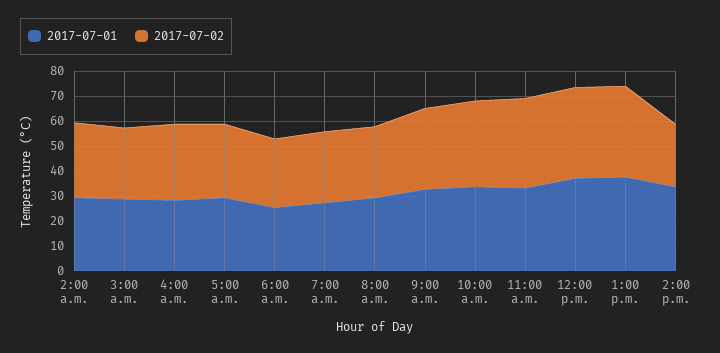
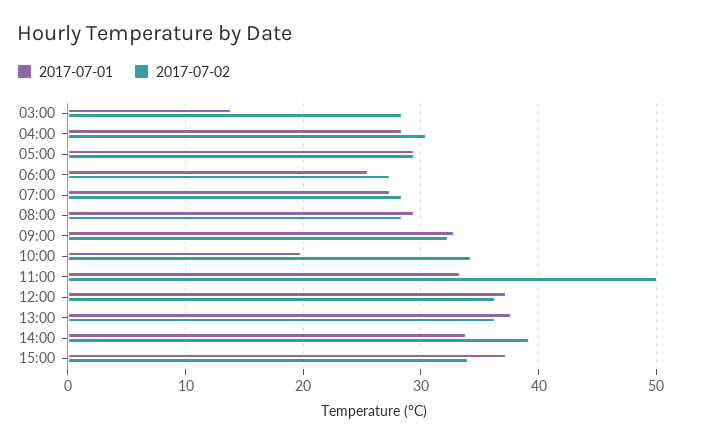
2017-07-01, 2:00 a.m.: 30 -> none
2017-07-02, 2:00 a.m.: 30 -> none
2017-07-01, 3:00 a.m.: 30 -> 14
2017-07-01, 10:00 a.m.: 35 -> 20
2017-07-02, 11:00 a.m.: 35 -> 50
2017-07-02, 2:00 p.m.: 25 -> 39
2017-07-01, 15:00: none -> 37
2017-07-02, 15:00: none -> 34

